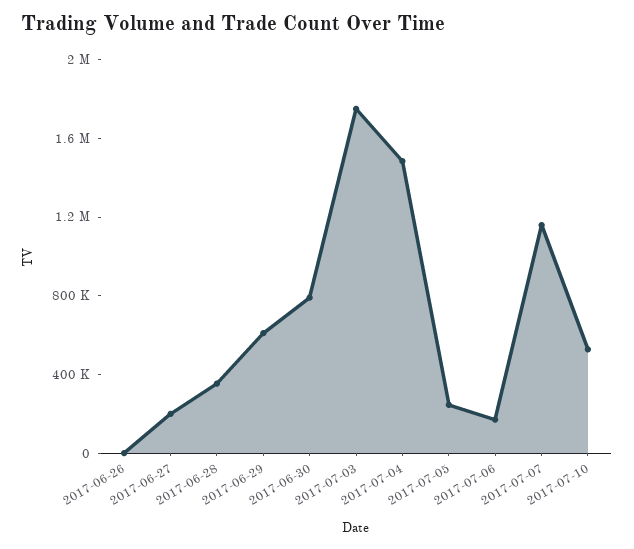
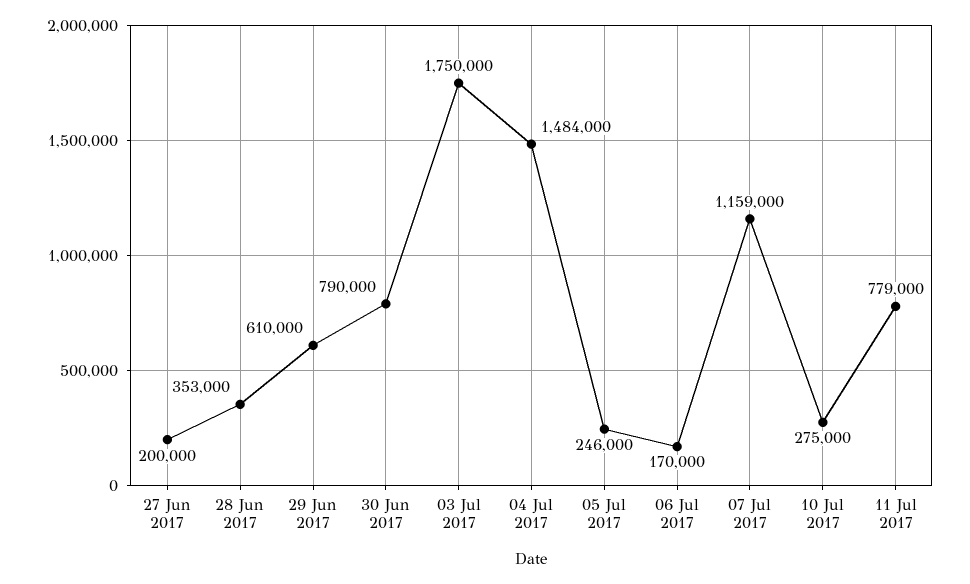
2017-06-26: 0 -> none
2017-07-10: 500000 -> 275000
11 Jul 2017: none -> 779000

